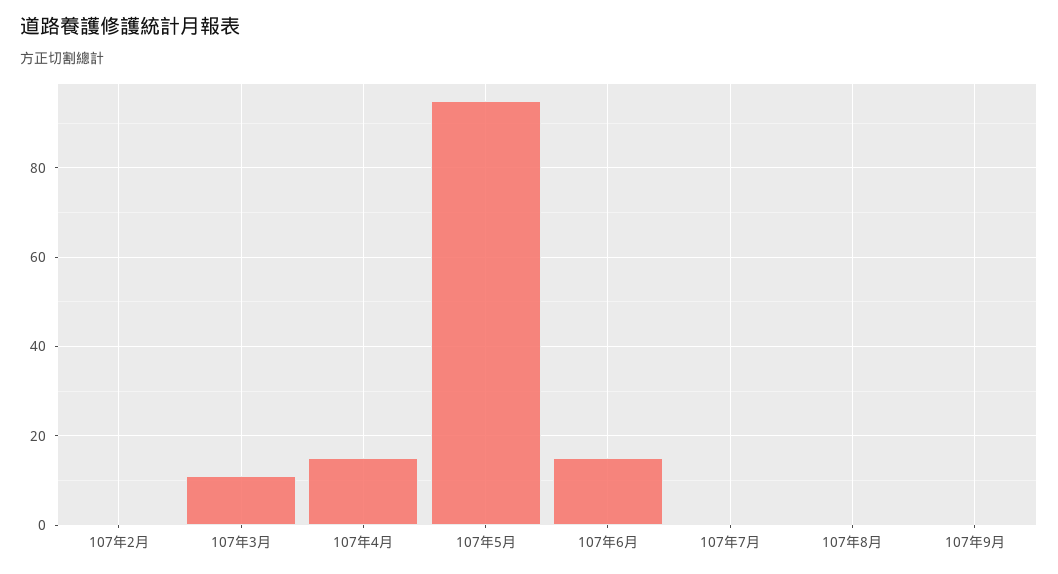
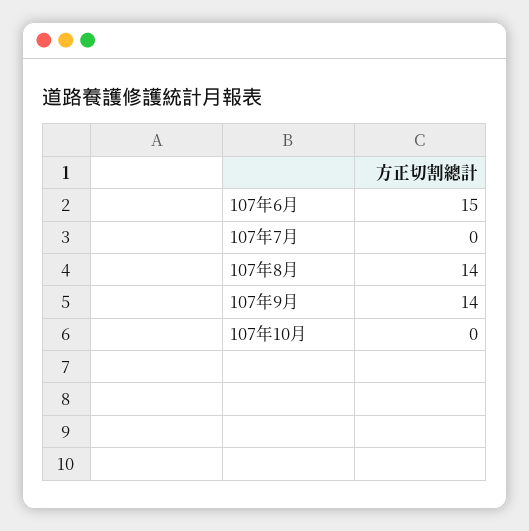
107年2月: 0 -> none
107年3月: 10 -> none
107年4月: 15 -> none
107年5月: 95 -> none
107年8月: 0 -> 14
107年9月: 0 -> 14
107年10月: none -> 0

